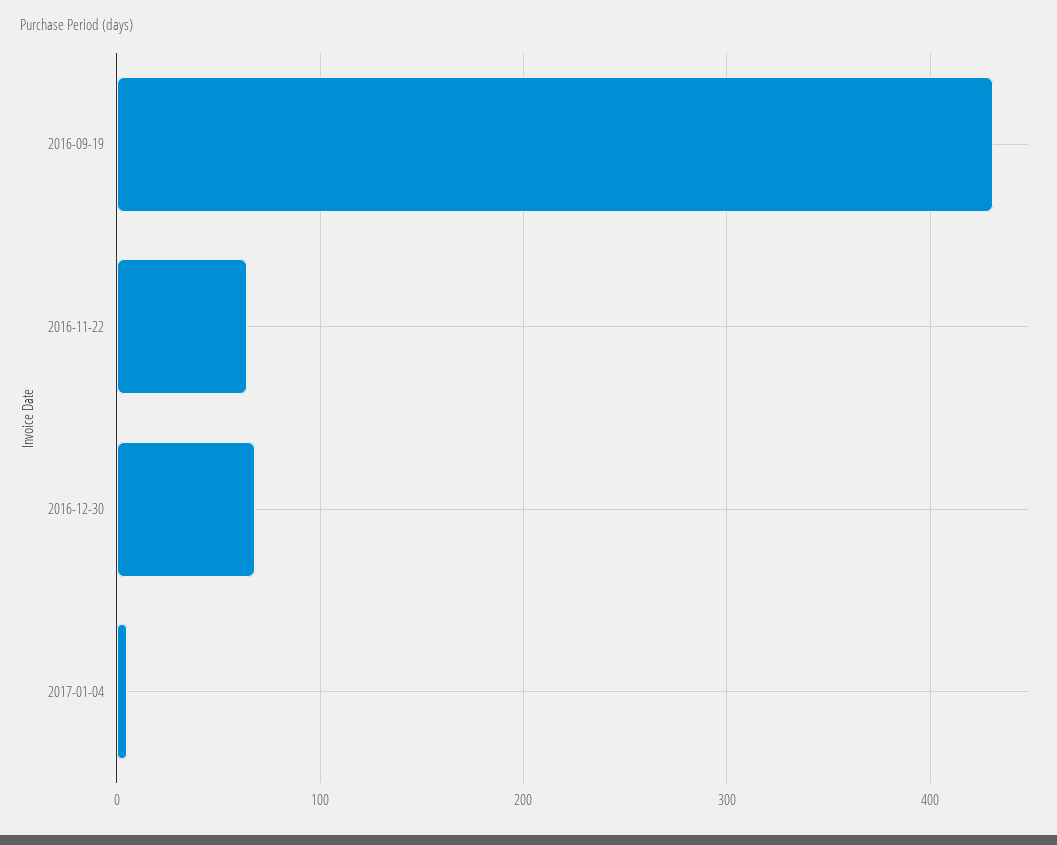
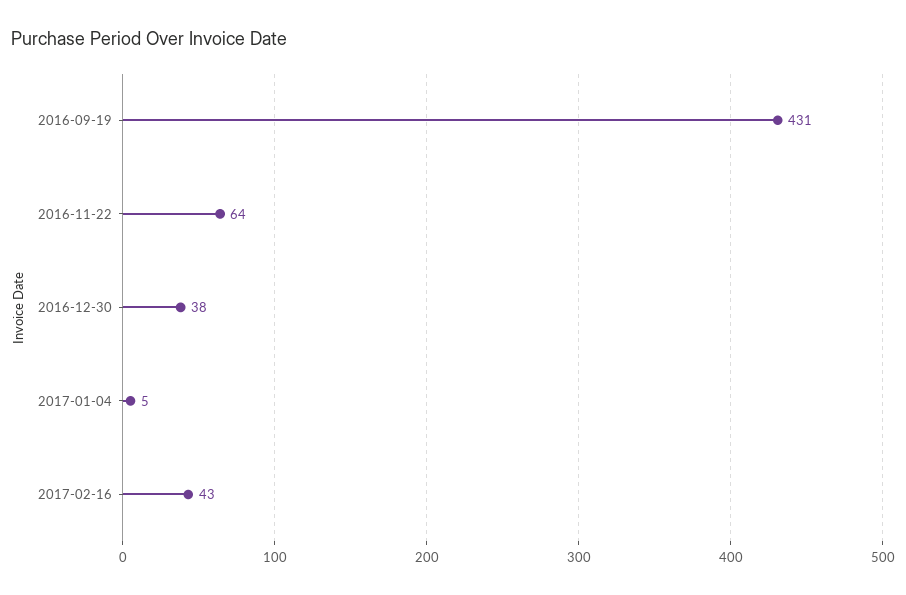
2016-12-30: 70 -> 38
2017-02-16: none -> 43

